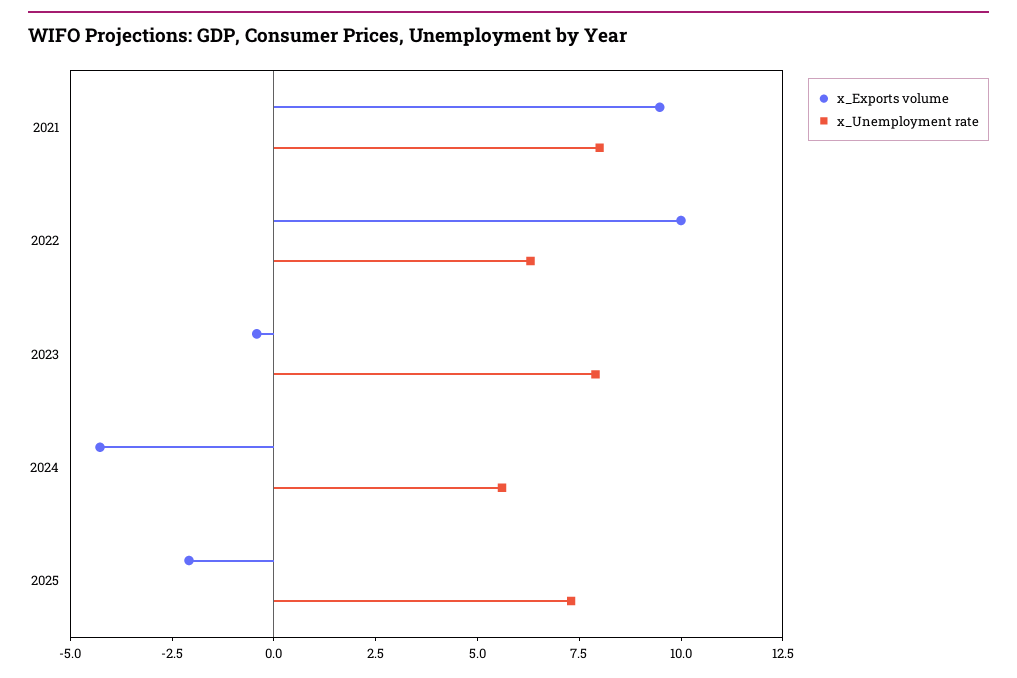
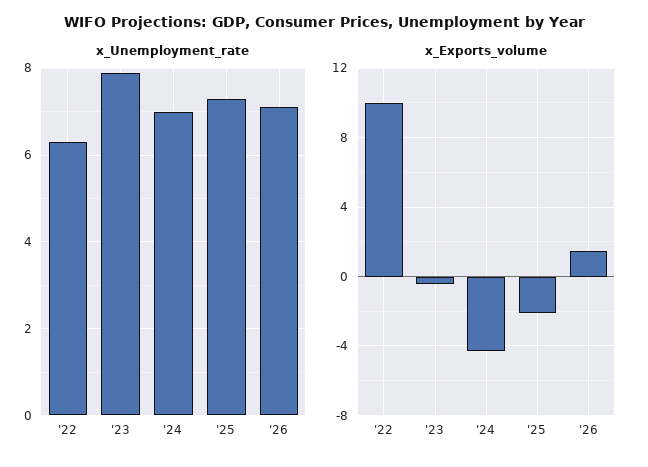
x_Exports volume, 2021: 9.5 -> none
x_Unemployment rate, 2021: 8 -> none
x_Unemployment rate, 2024: 5.5 -> 7
x_Unemployment rate, '26: none -> 7
x_Exports volume, '26: none -> 1.5

